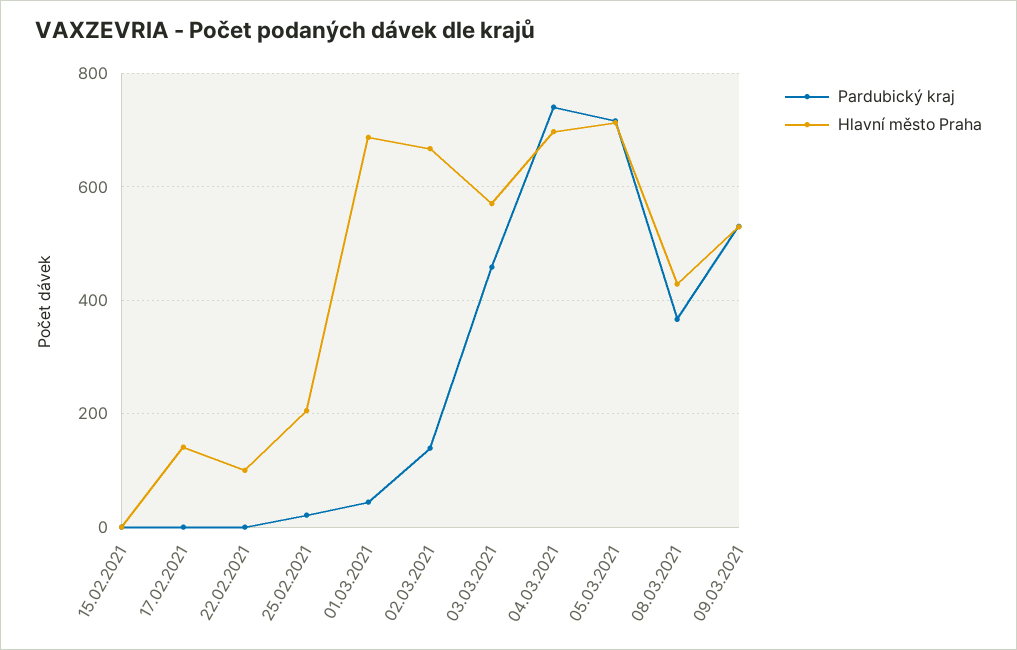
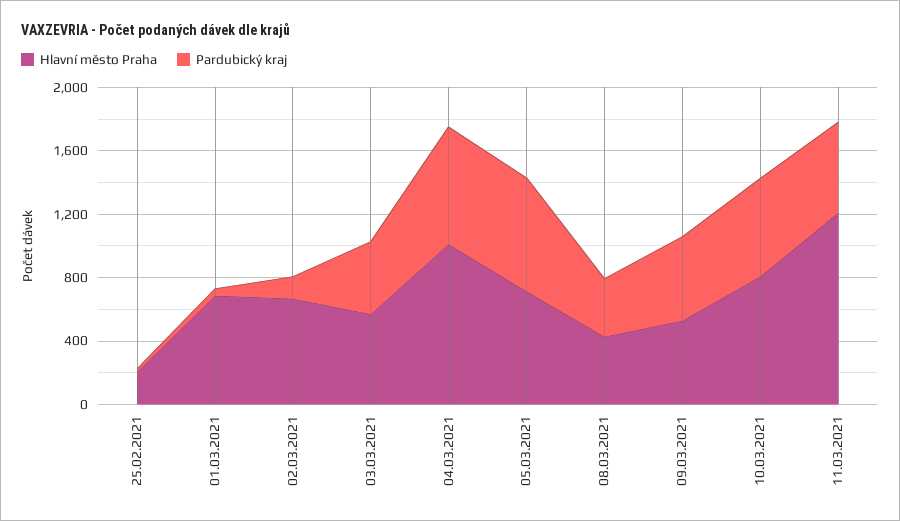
Pardubický kraj, 15.02.2021: 0 -> none
Hlavní město Praha, 15.02.2021: 0 -> none
Pardubický kraj, 17.02.2021: 0 -> none
Hlavní město Praha, 17.02.2021: 140 -> none
Pardubický kraj, 22.02.2021: 0 -> none
Hlavní město Praha, 22.02.2021: 100 -> none
Hlavní město Praha, 04.03.2021: 700 -> 1000
Hlavní město Praha, 10.03.2021: none -> 800
Pardubický kraj, 10.03.2021: none -> 600
Hlavní město Praha, 11.03.2021: none -> 1200
Pardubický kraj, 11.03.2021: none -> 600

